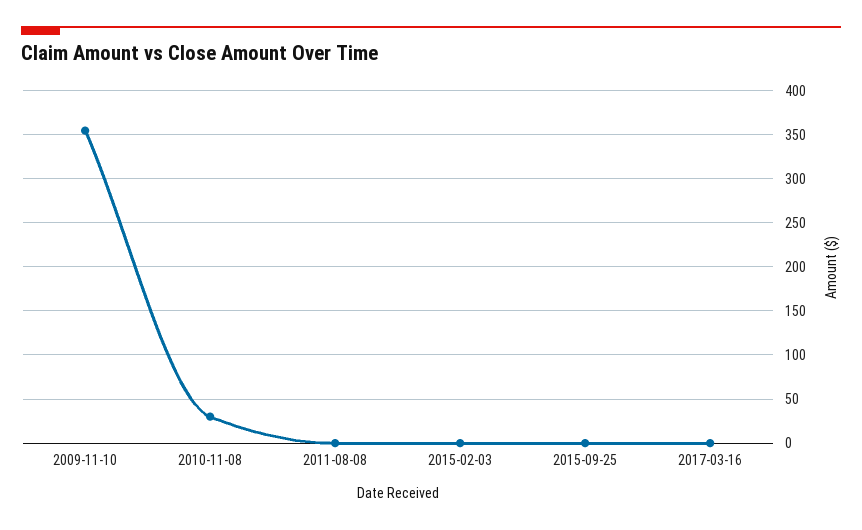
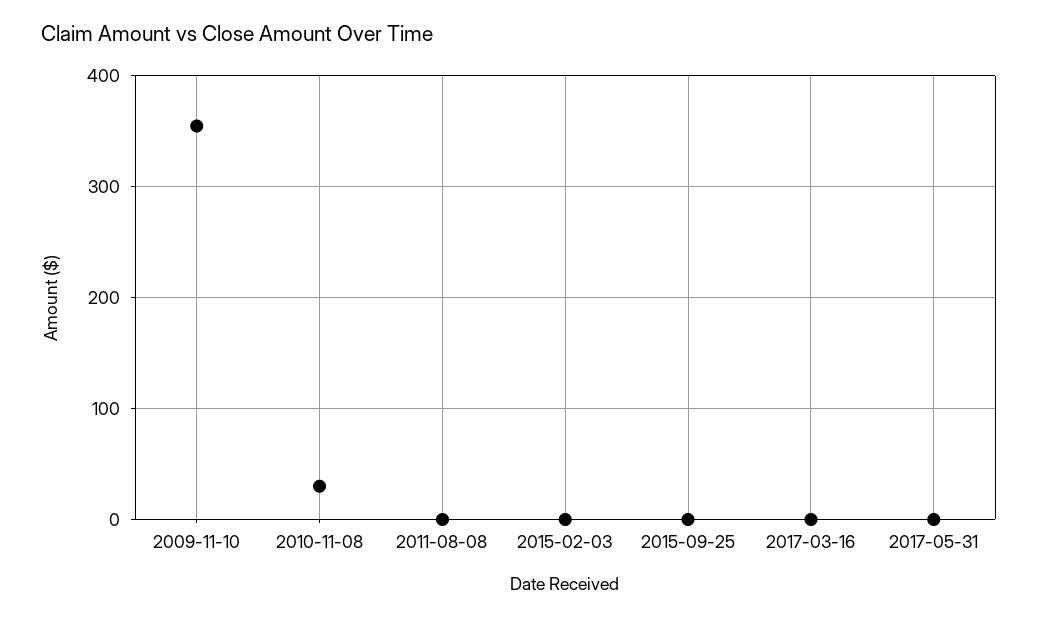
2017-05-31: none -> 0

